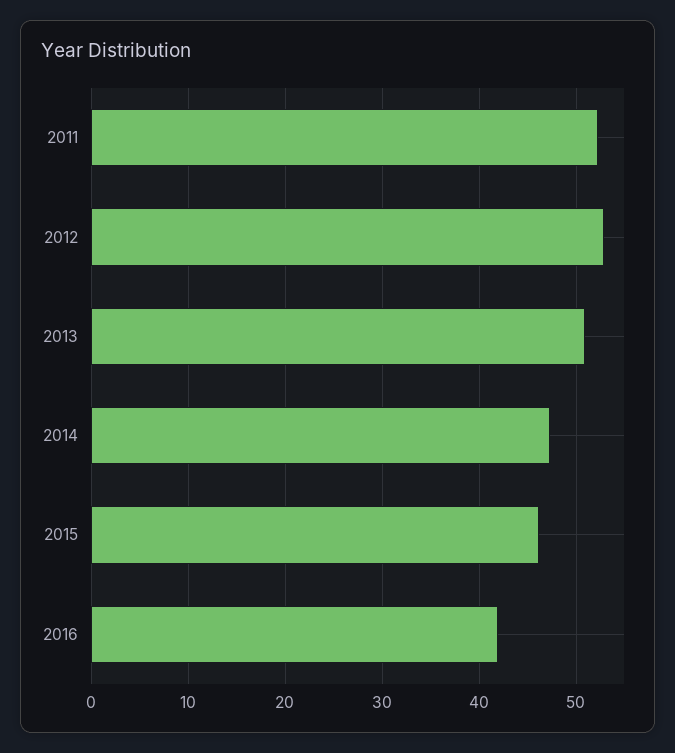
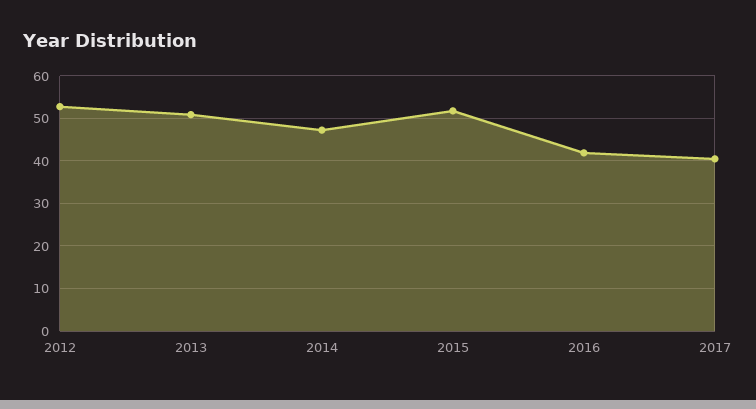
2011: 52 -> none
2015: 46 -> 52
2017: none -> 40

